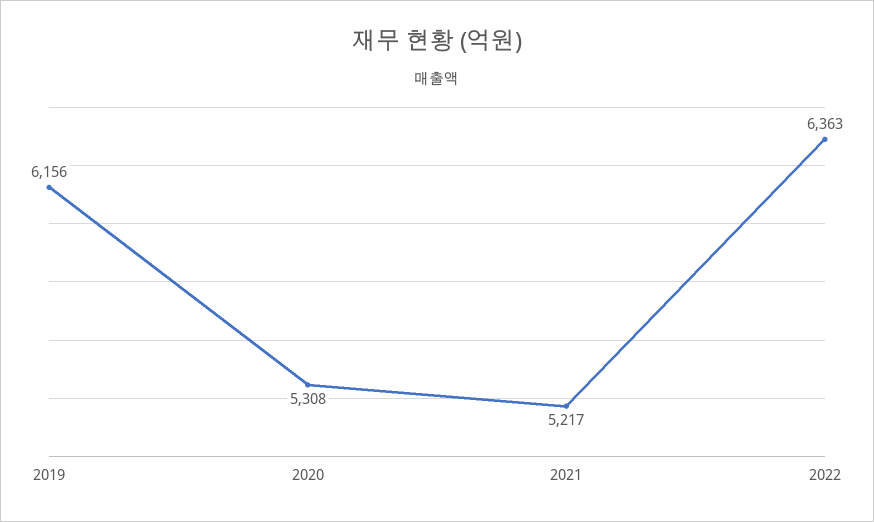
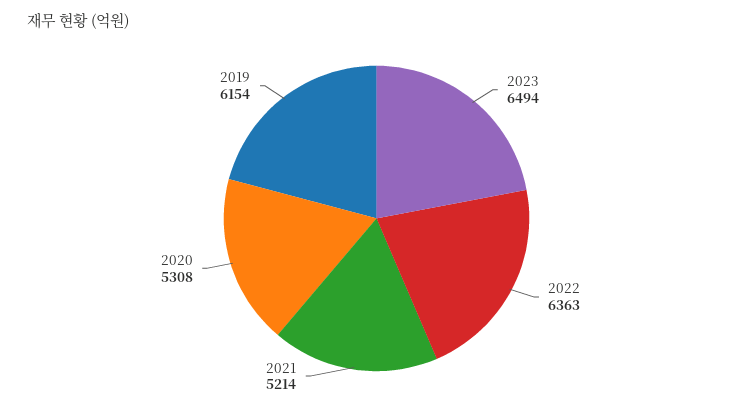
2019: 6156 -> 6154
2021: 5217 -> 5214
2023: none -> 6494

